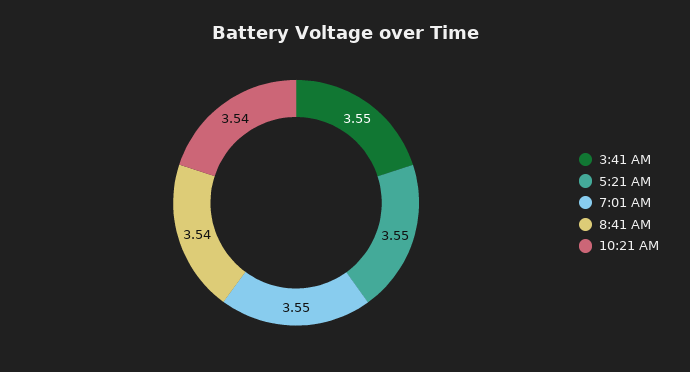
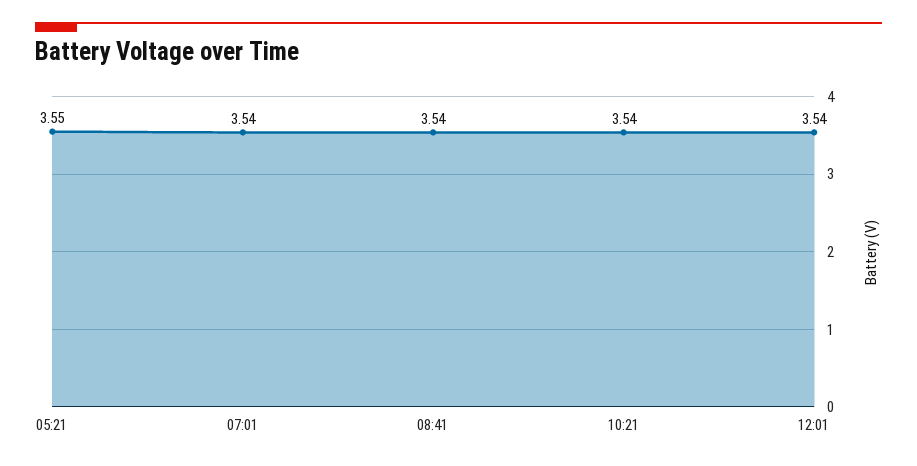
3:41 AM: 3.55 -> none
7:01 AM: 3.55 -> 3.54
12:01: none -> 3.54

